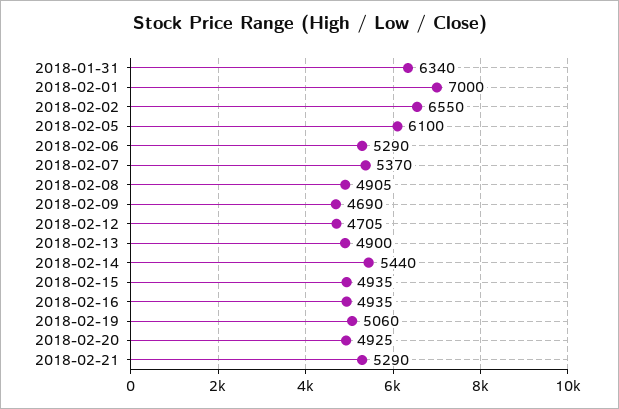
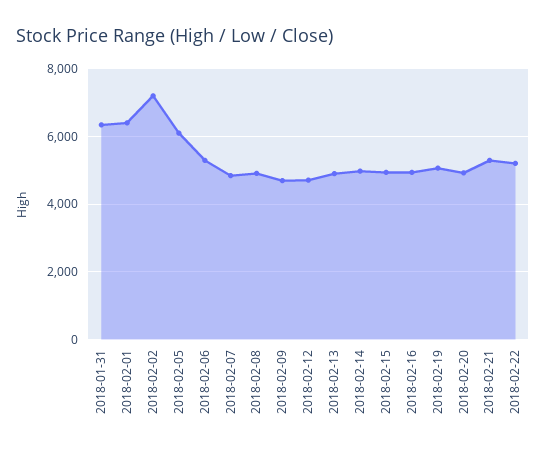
2018-02-01: 7000 -> 6400
2018-02-02: 6550 -> 7200
2018-02-07: 5370 -> 4800
2018-02-14: 5440 -> 5000
2018-02-22: none -> 5200

